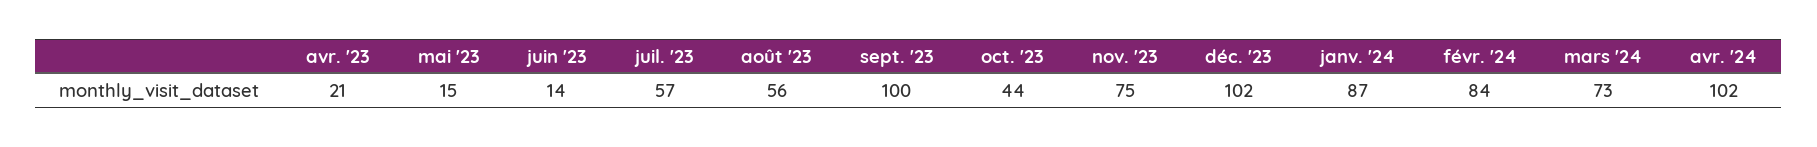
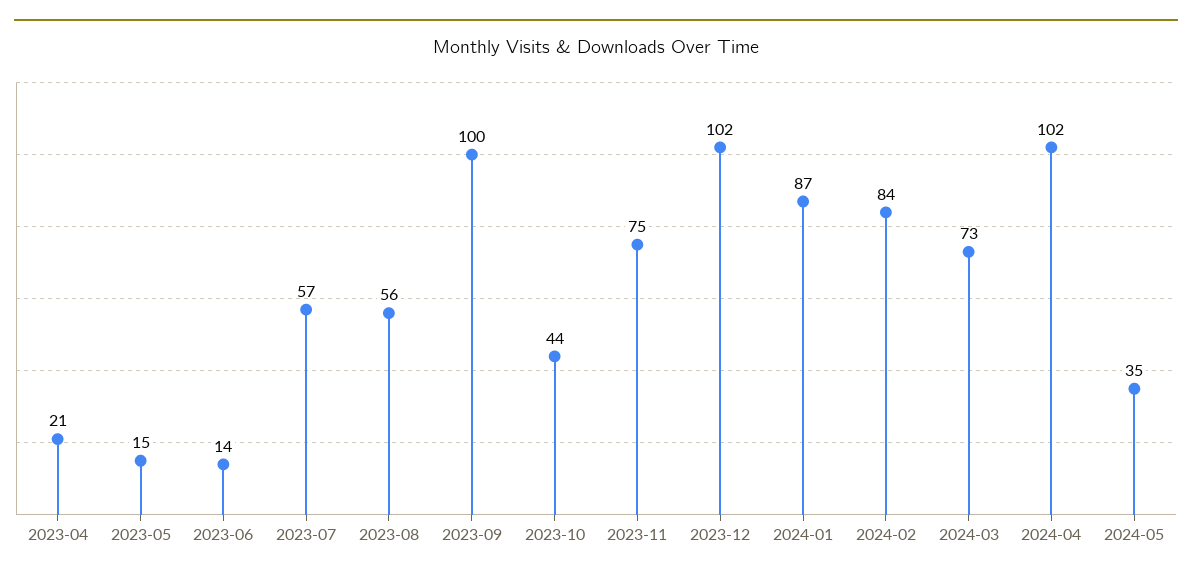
2024-05: none -> 35

